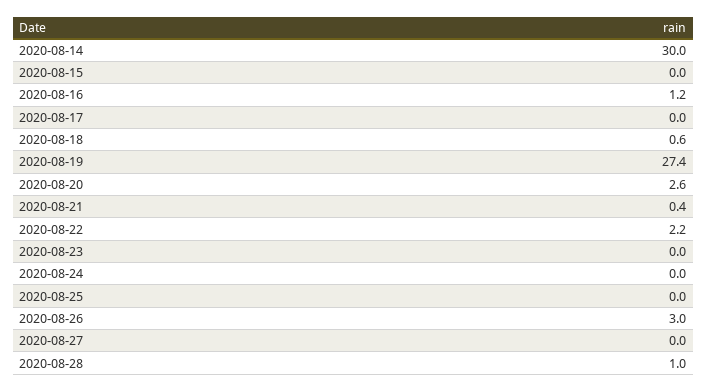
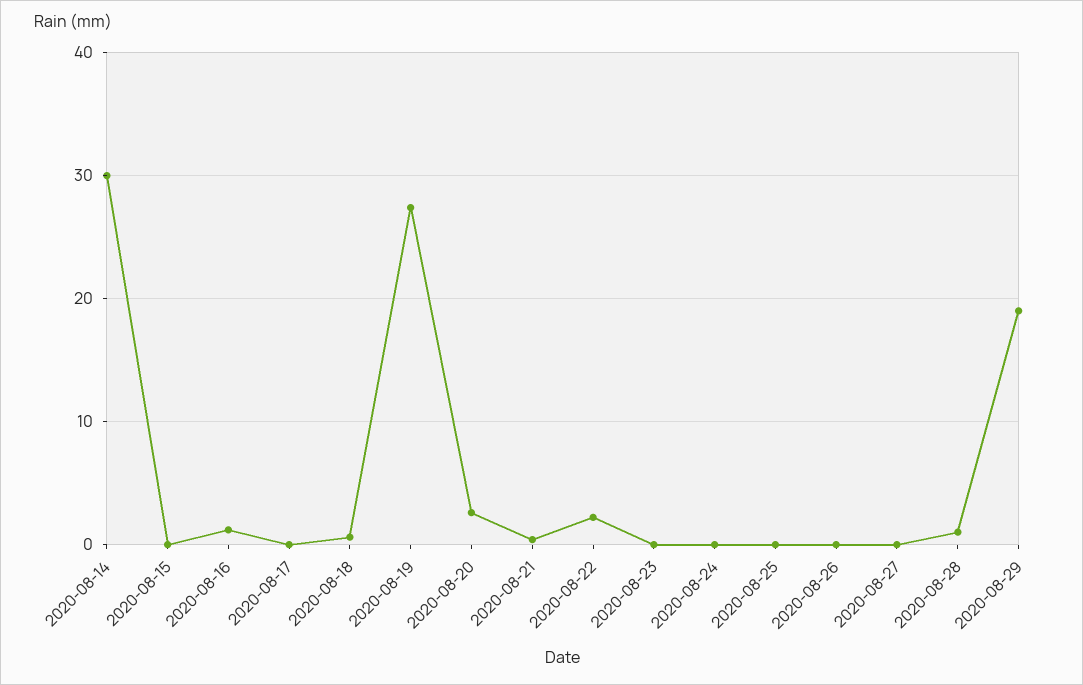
2020-08-26: 3 -> 0
2020-08-29: none -> 19

